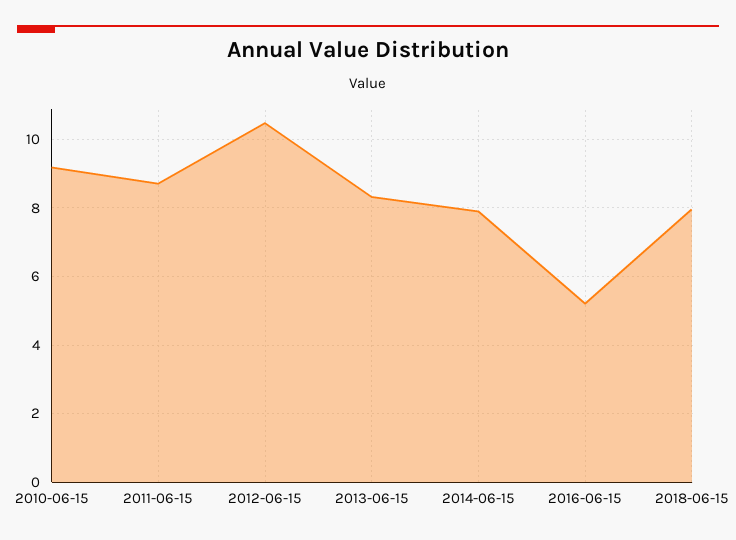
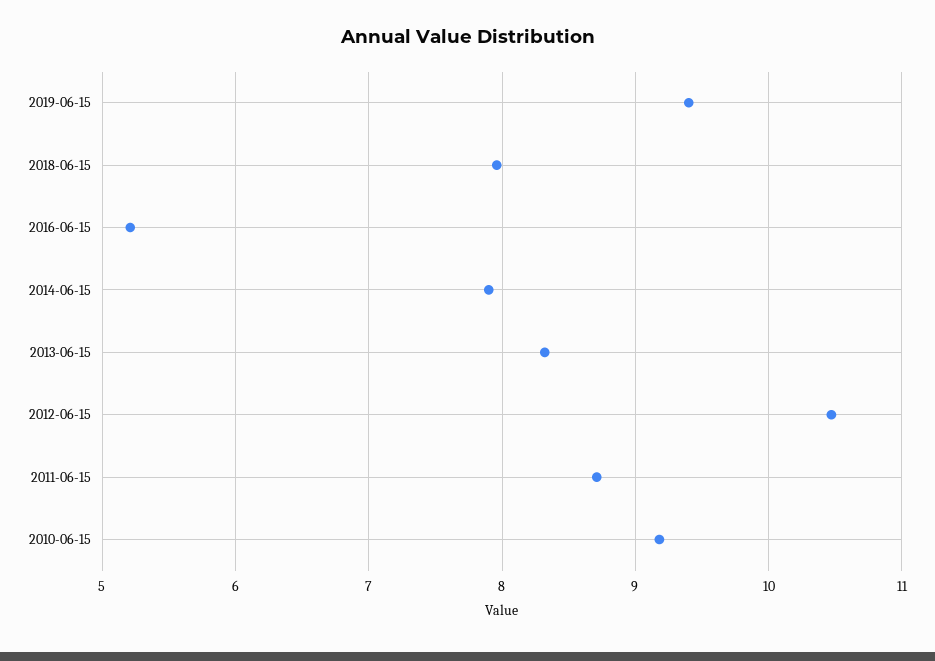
2019-06-15: none -> 9.4

